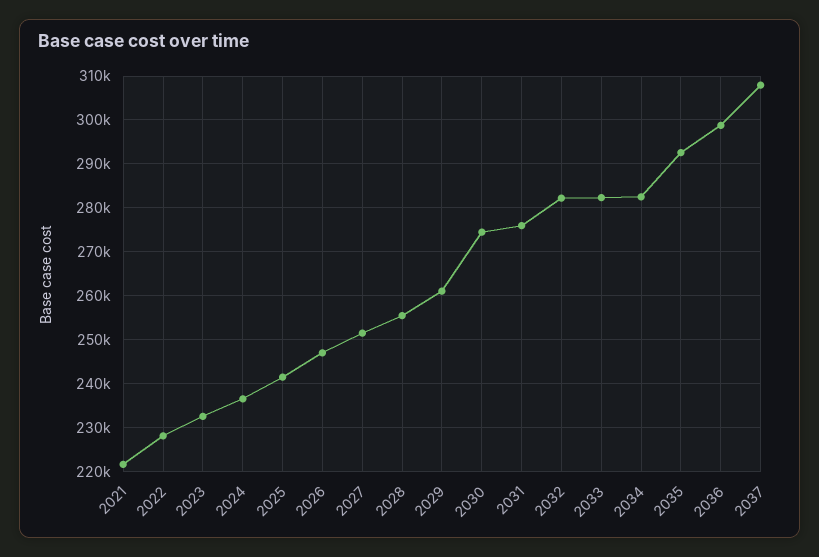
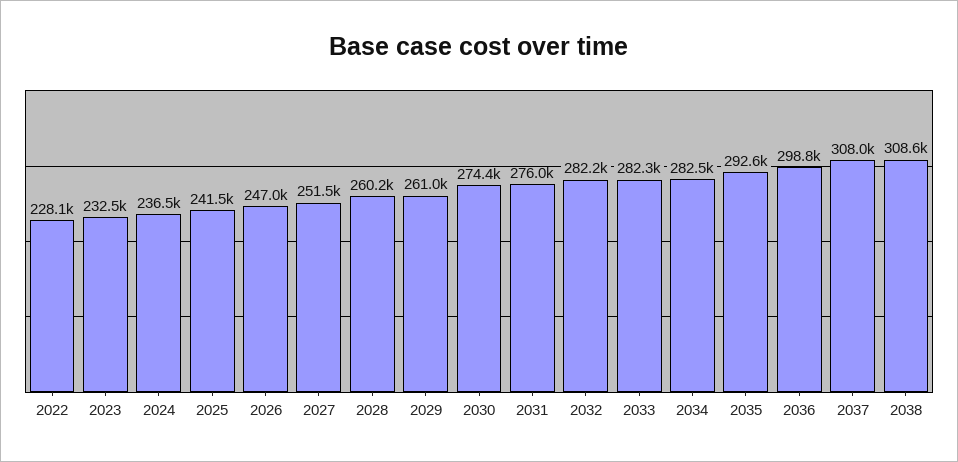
2021: 222000 -> none
2028: 256000 -> 260200
2038: none -> 308600

